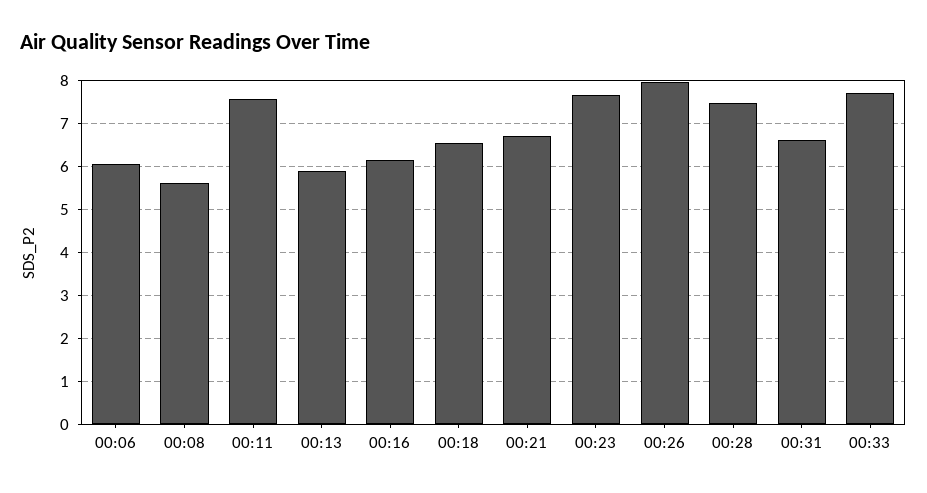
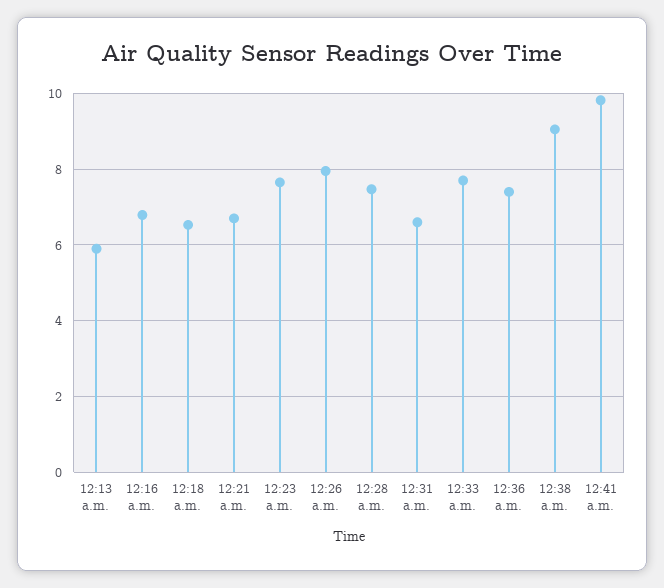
00:06: 6 -> none
00:08: 5.6 -> none
00:11: 7.6 -> none
00:16: 6.2 -> 6.8
12:36 a.m.: none -> 7.4
12:38 a.m.: none -> 9
12:41 a.m.: none -> 9.8

